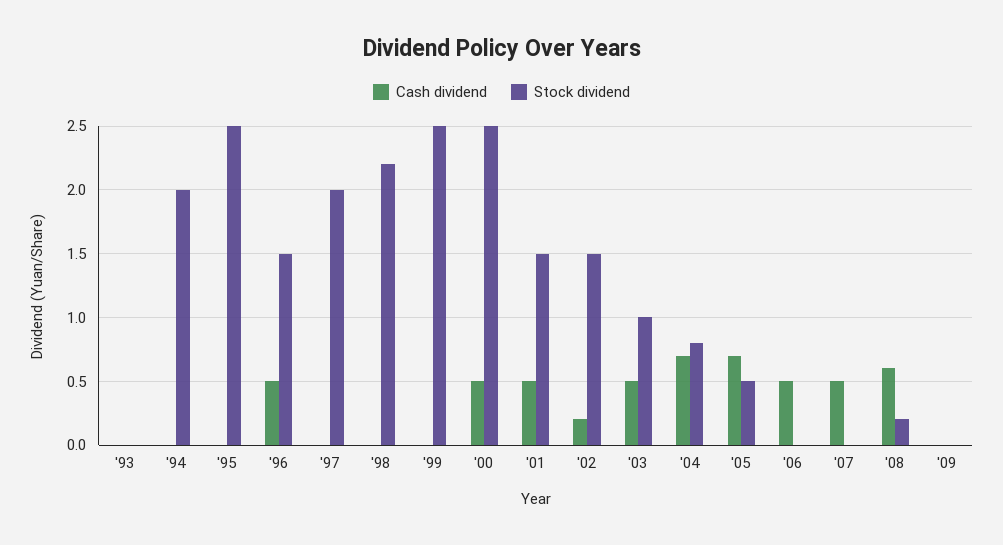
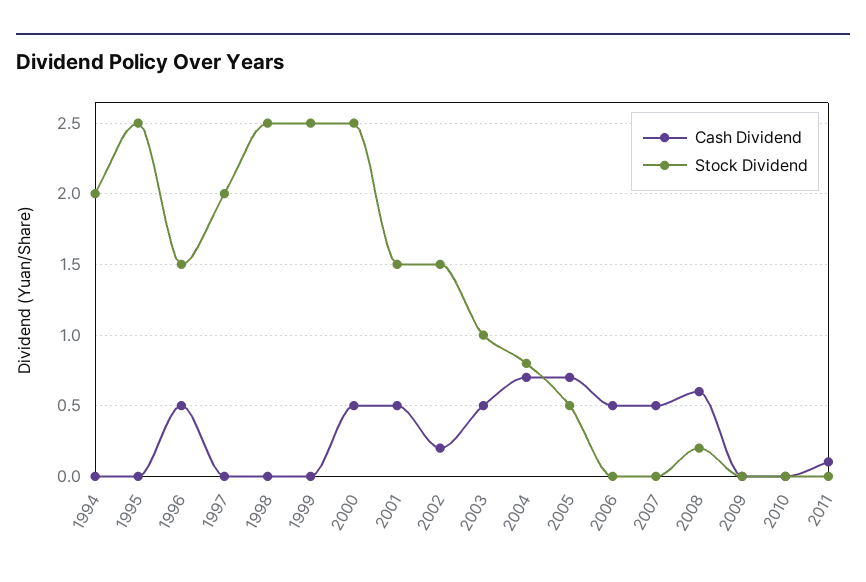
Cash dividend, '93: 0 -> none
Stock dividend, '93: 0 -> none
Stock dividend, '98: 2.2 -> 2.5
Cash dividend, 2010: none -> 0
Stock dividend, 2010: none -> 0
Cash dividend, 2011: none -> 0.1
Stock dividend, 2011: none -> 0

